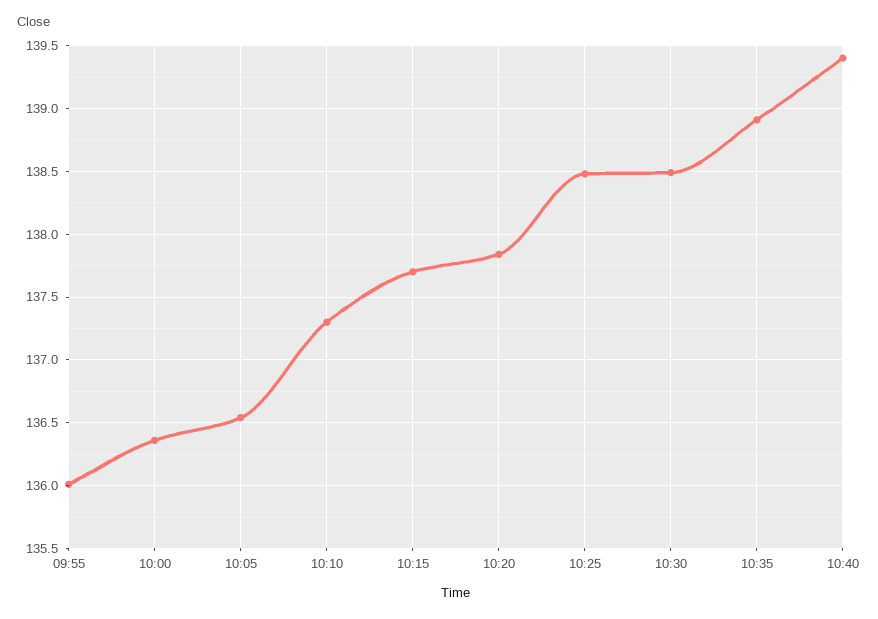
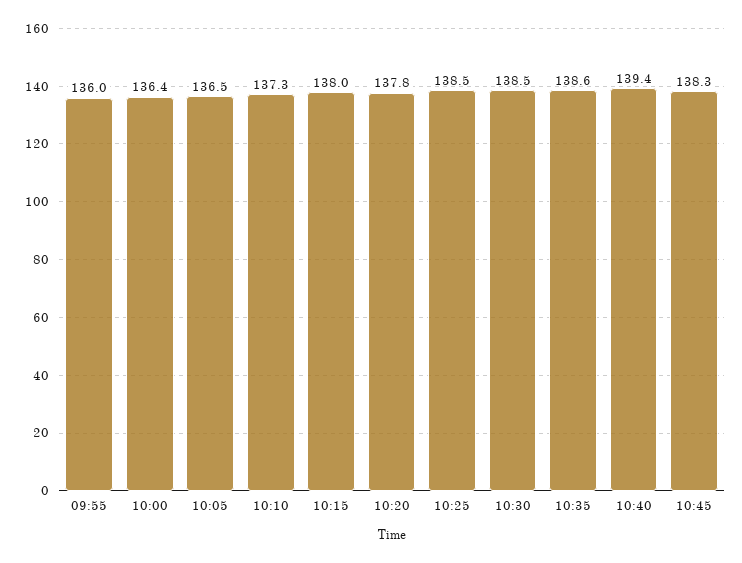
10:15: 137.7 -> 138
10:35: 138.9 -> 138.6
10:45: none -> 138.3

